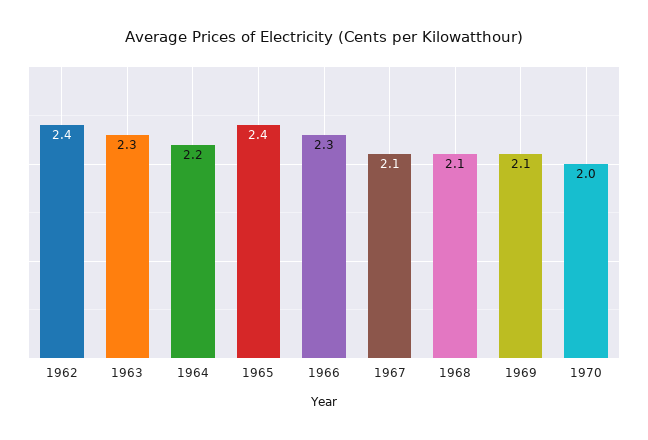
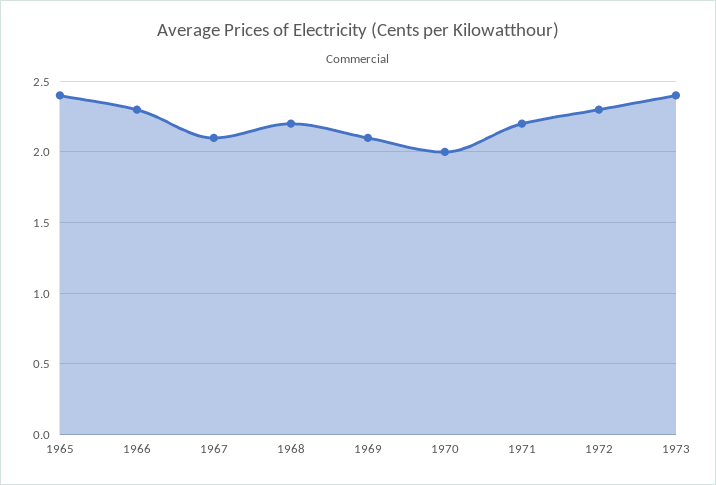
1962: 2.4 -> none
1963: 2.3 -> none
1964: 2.2 -> none
1968: 2.1 -> 2.2
1971: none -> 2.2
1972: none -> 2.3
1973: none -> 2.4

